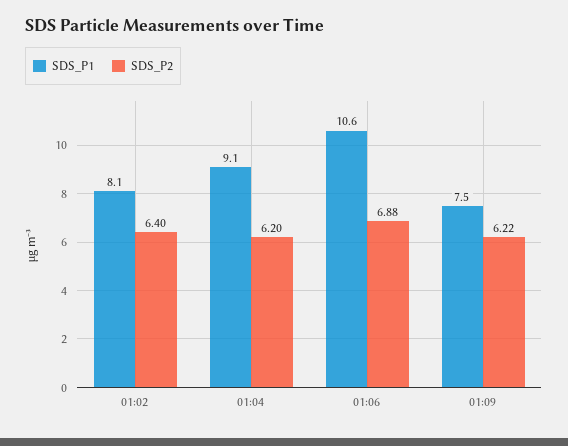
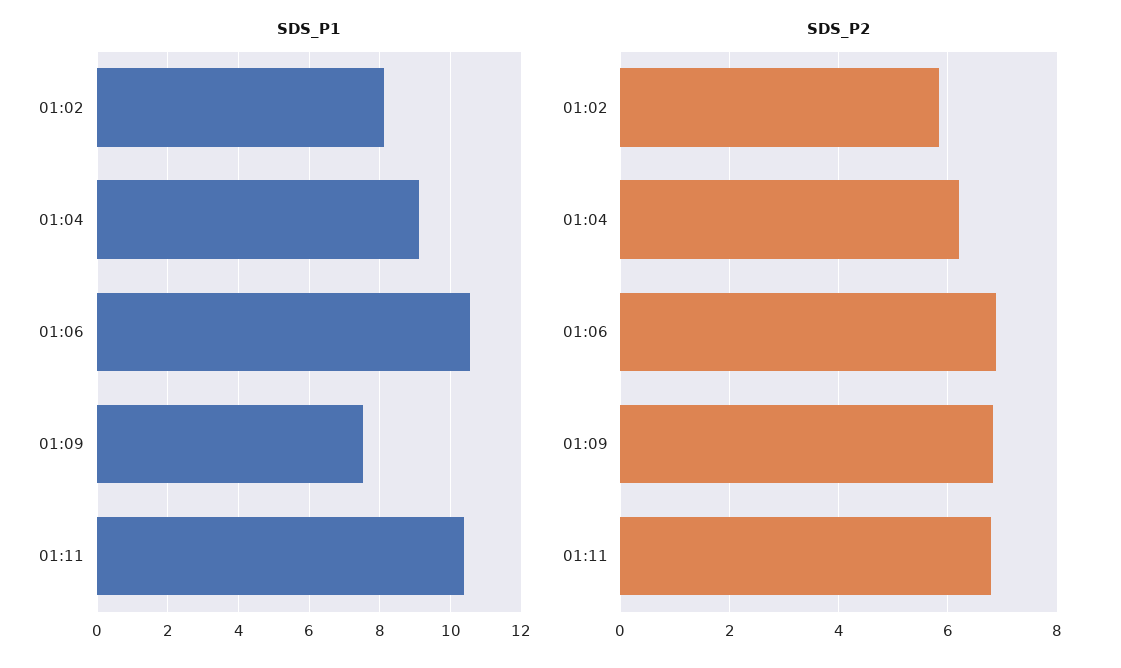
SDS_P2, 01:02: 6.4 -> 5.8
SDS_P2, 01:09: 6.22 -> 6.8
SDS_P1, 01:11: none -> 10.4
SDS_P2, 01:11: none -> 6.8

